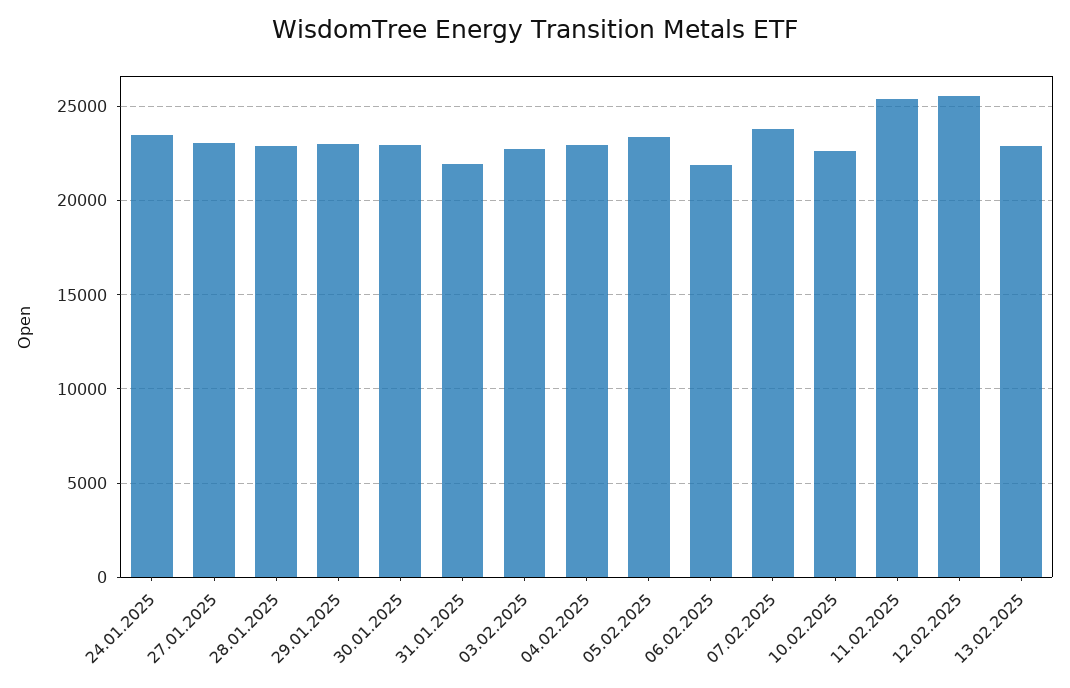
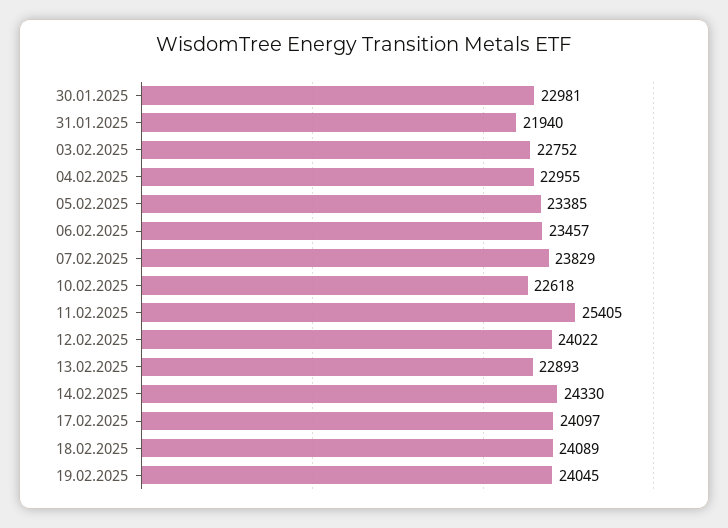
24.01.2025: 23500 -> none
27.01.2025: 23000 -> none
28.01.2025: 23000 -> none
29.01.2025: 23000 -> none
06.02.2025: 22000 -> 23457
12.02.2025: 25500 -> 24022
14.02.2025: none -> 24330
17.02.2025: none -> 24097
18.02.2025: none -> 24089
19.02.2025: none -> 24045

